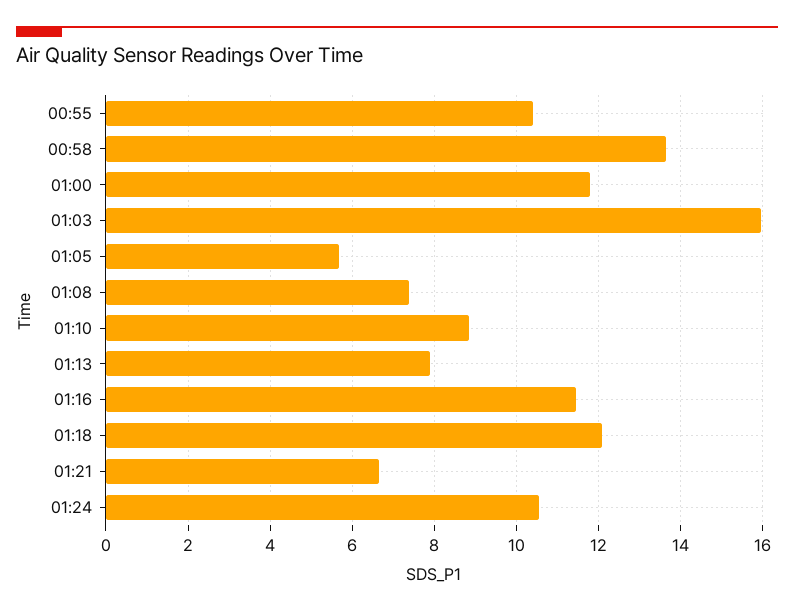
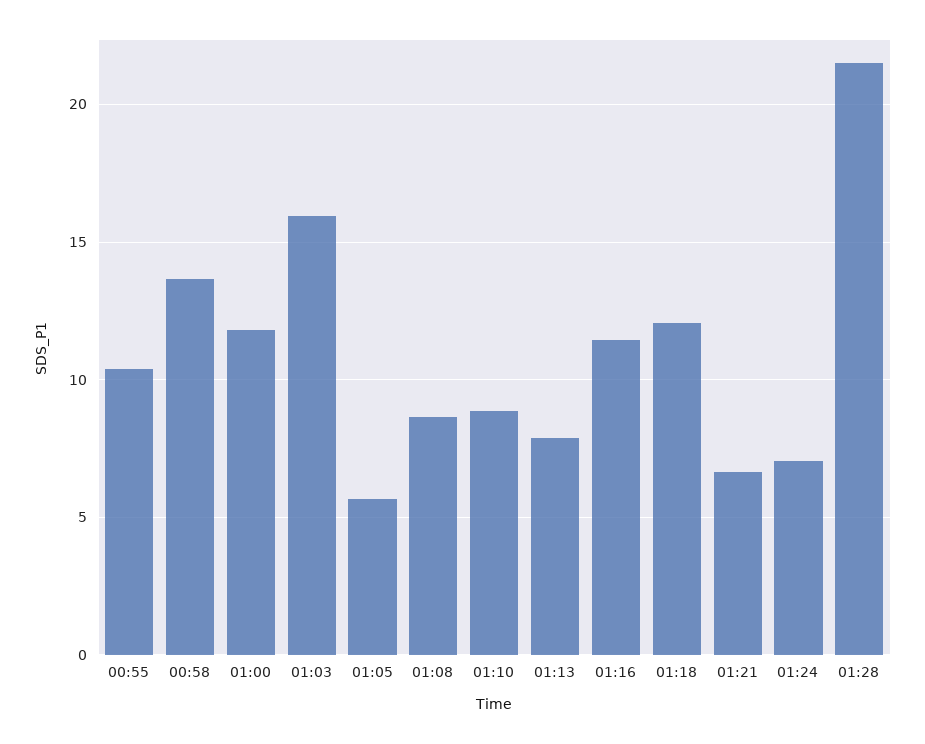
01:08: 7.4 -> 8.5
01:24: 10.6 -> 7
01:28: none -> 21.5

